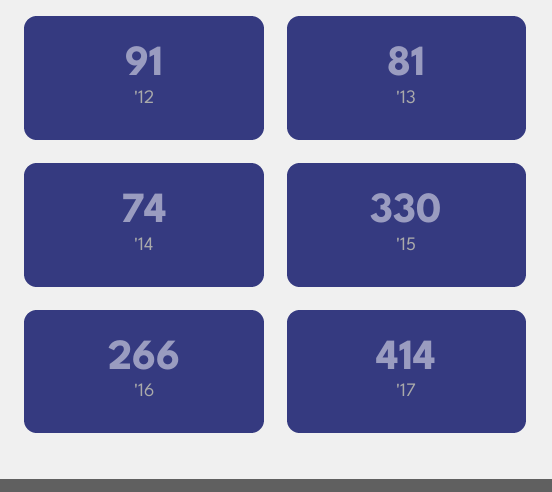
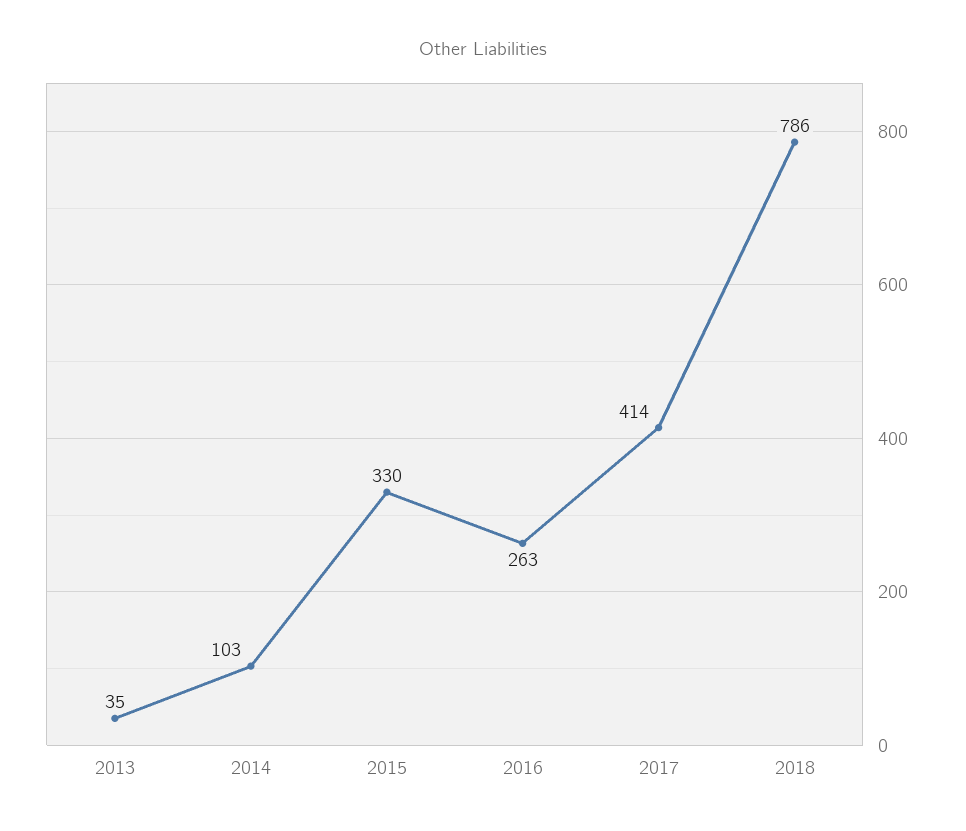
'12: 91 -> none
'13: 81 -> 35
'14: 74 -> 103
'16: 266 -> 263
2018: none -> 786

